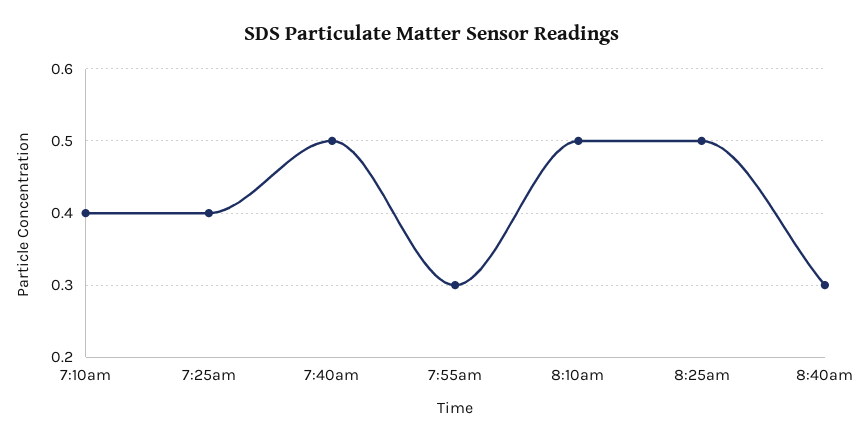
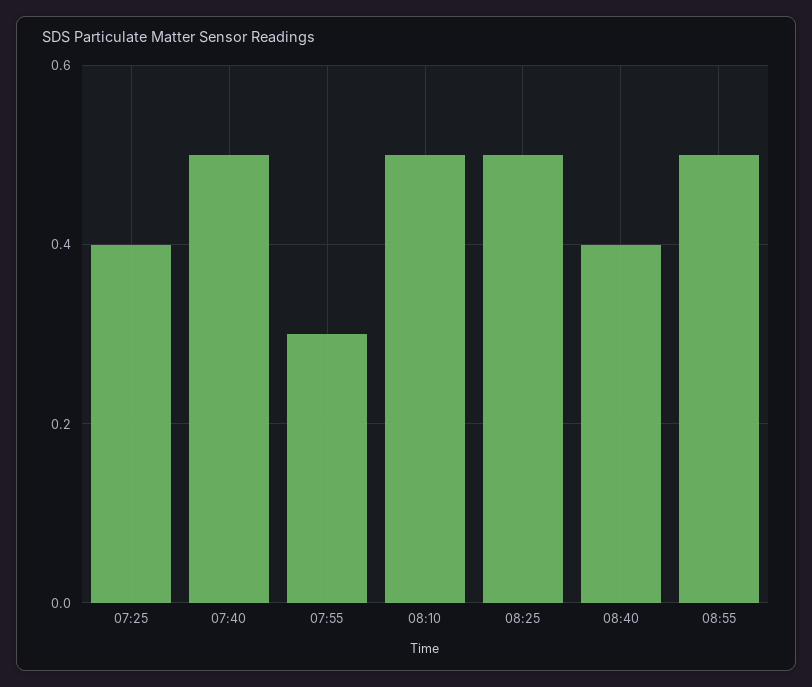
7:10am: 0.4 -> none
8:40am: 0.3 -> 0.4
08:55: none -> 0.5

